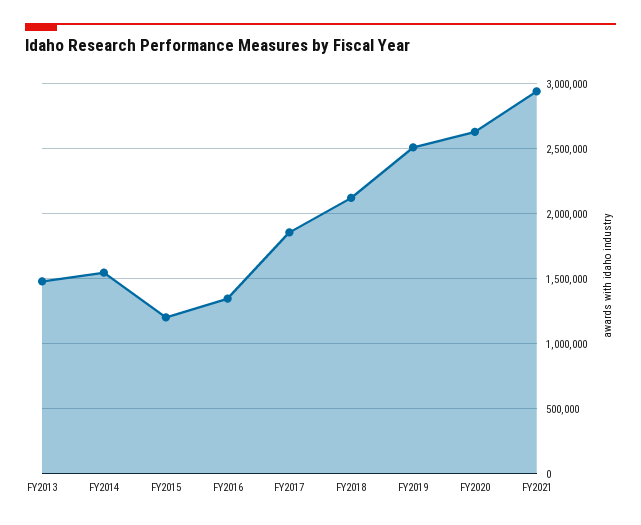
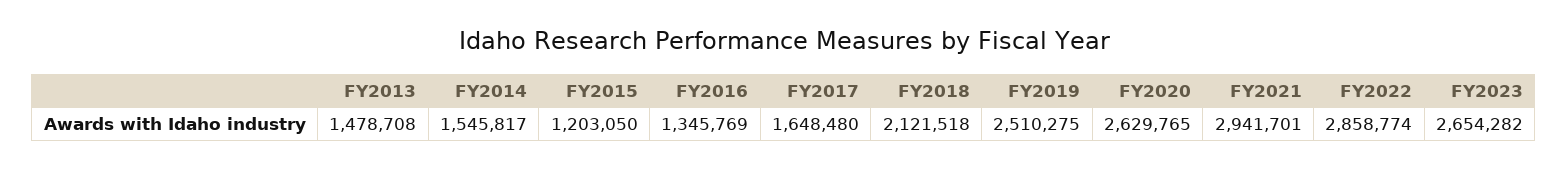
FY2017: 1850000 -> 1648480
FY2022: none -> 2858774
FY2023: none -> 2654282

